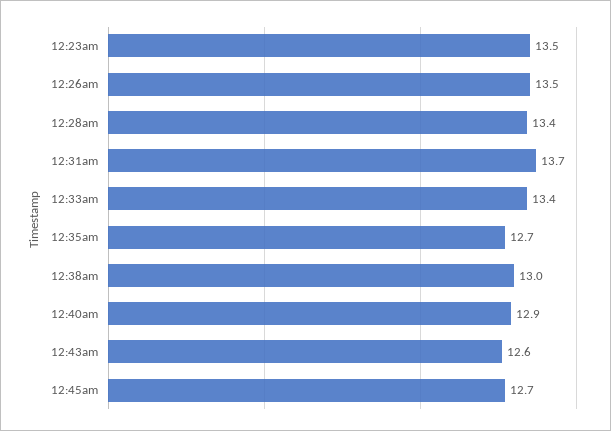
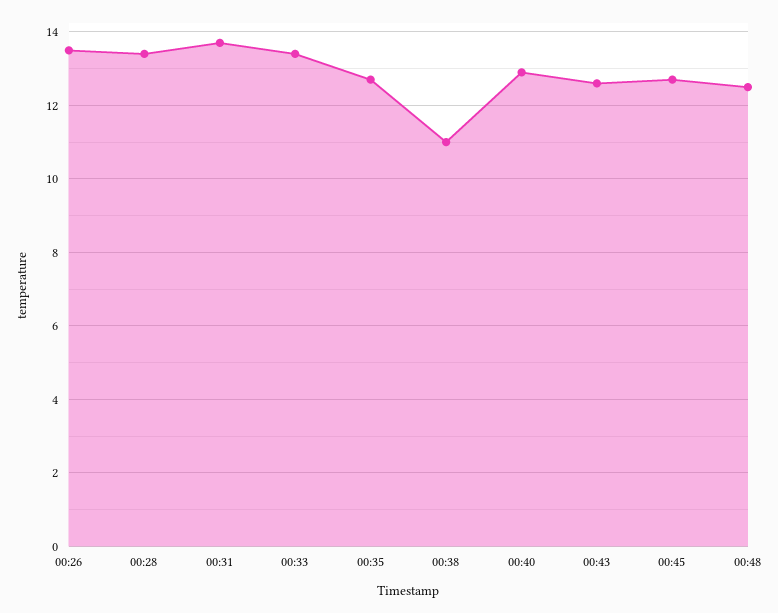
12:23am: 13.5 -> none
12:38am: 13 -> 11
00:48: none -> 12.5

